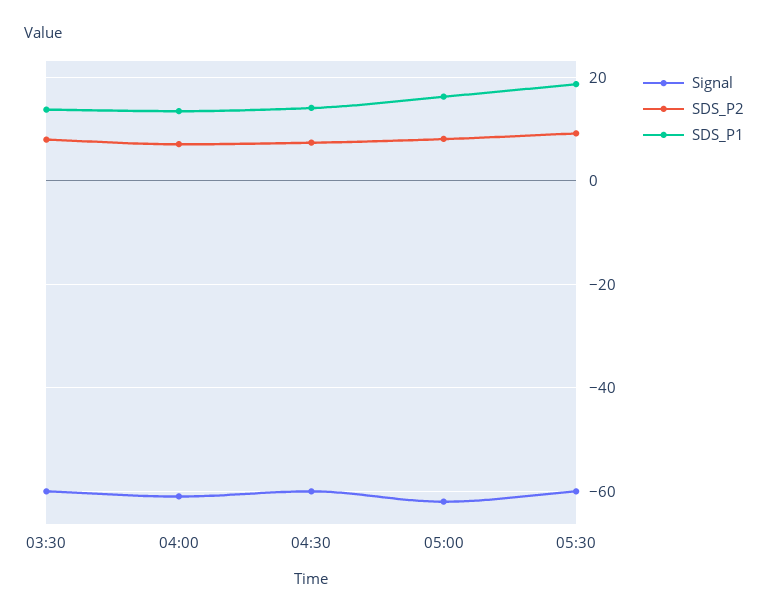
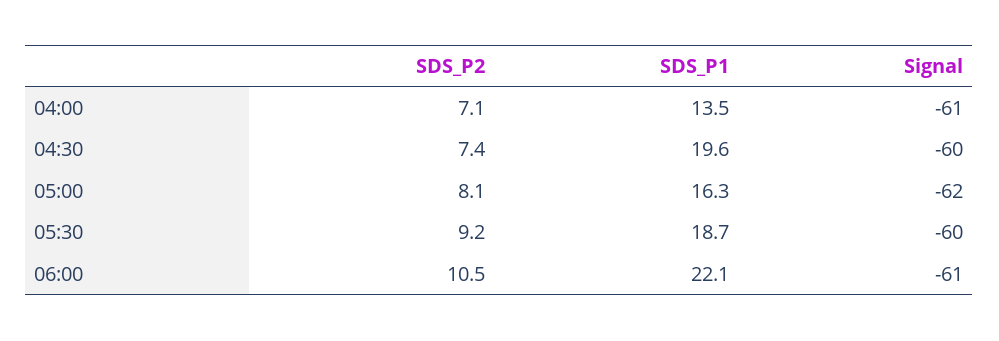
Signal, 03:30: -60 -> none
SDS_P2, 03:30: 8 -> none
SDS_P1, 03:30: 14 -> none
SDS_P1, 04:30: 14 -> 19.6
SDS_P2, 06:00: none -> 10.5
SDS_P1, 06:00: none -> 22.1
Signal, 06:00: none -> -61

